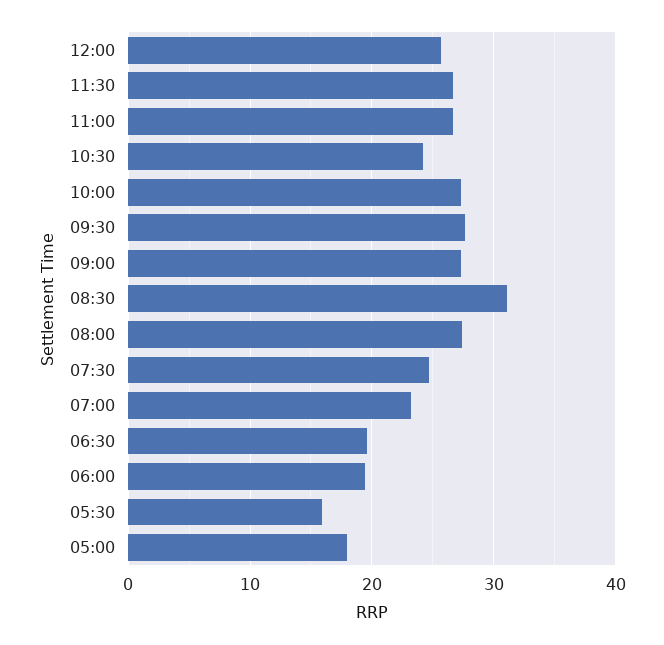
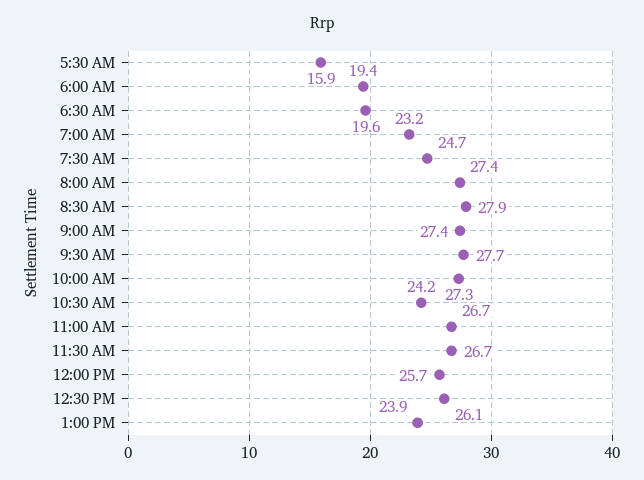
08:30: 31 -> 27.9
05:00: 18 -> none
12:30 PM: none -> 26.1
1:00 PM: none -> 23.9

